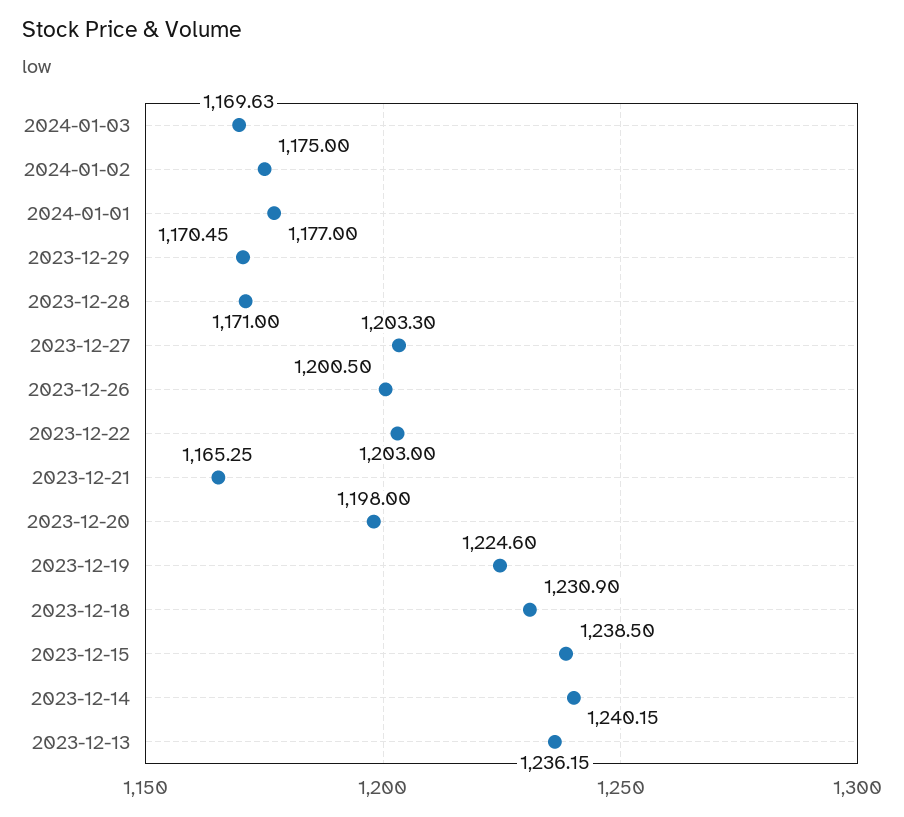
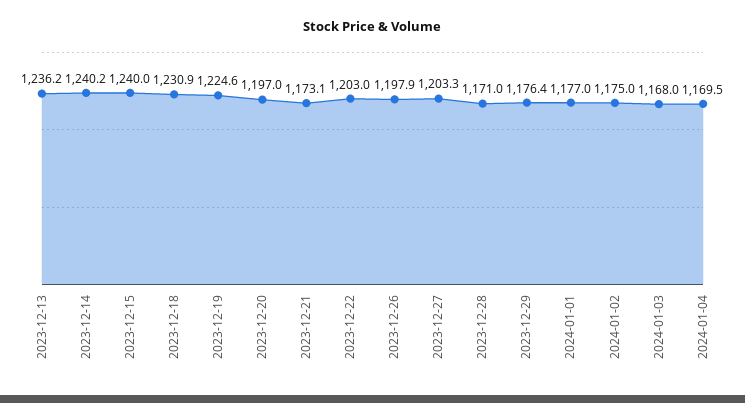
2024-01-03: 1169.63 -> 1168
2023-12-29: 1170.45 -> 1176.4
2023-12-26: 1200.5 -> 1197.9
2023-12-21: 1165.25 -> 1173.1
2023-12-20: 1198 -> 1197
2023-12-15: 1238.5 -> 1240
2024-01-04: none -> 1169.5

